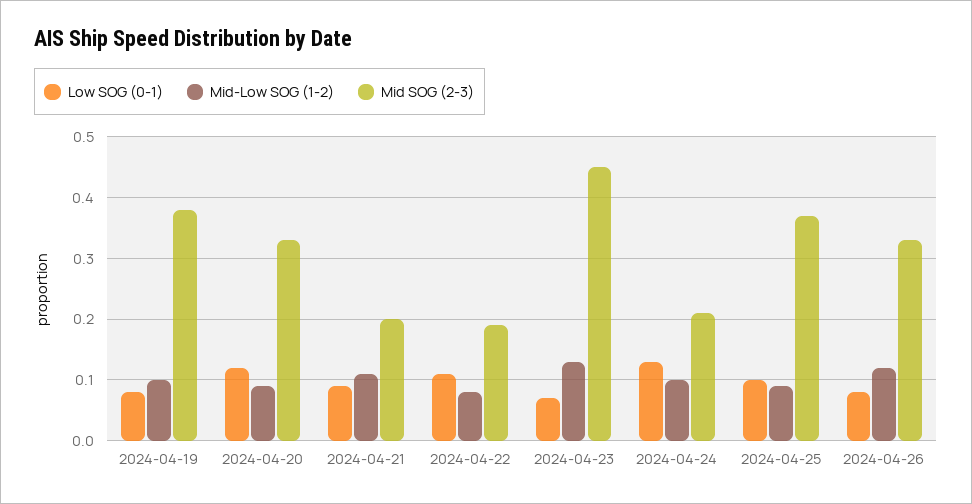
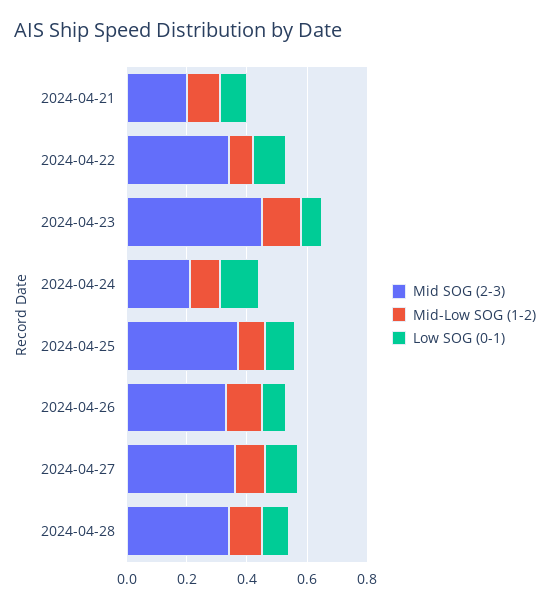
Low SOG (0-1), 2024-04-19: 0.08 -> none
Mid-Low SOG (1-2), 2024-04-19: 0.1 -> none
Mid SOG (2-3), 2024-04-19: 0.38 -> none
Low SOG (0-1), 2024-04-20: 0.12 -> none
Mid-Low SOG (1-2), 2024-04-20: 0.09 -> none
Mid SOG (2-3), 2024-04-20: 0.33 -> none
Mid SOG (2-3), 2024-04-22: 0.19 -> 0.35
Mid SOG (2-3), 2024-04-27: none -> 0.35
Mid-Low SOG (1-2), 2024-04-27: none -> 0.1
Low SOG (0-1), 2024-04-27: none -> 0.1
Mid SOG (2-3), 2024-04-28: none -> 0.35
Mid-Low SOG (1-2), 2024-04-28: none -> 0.1
Low SOG (0-1), 2024-04-28: none -> 0.1

